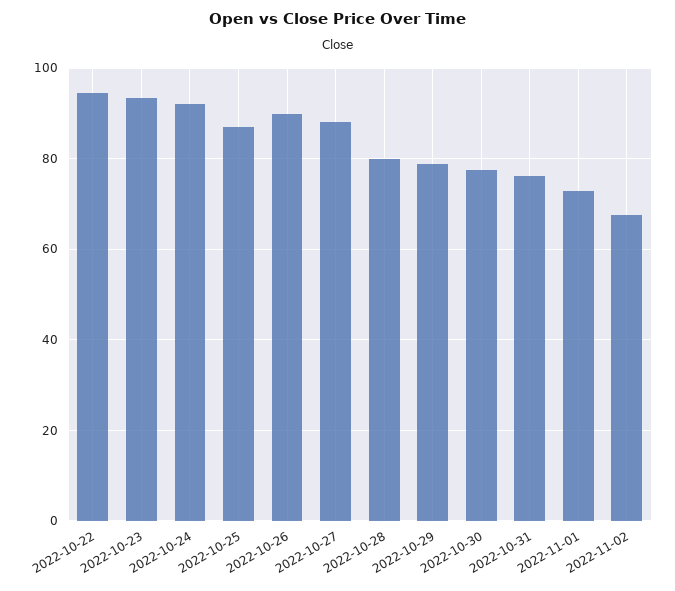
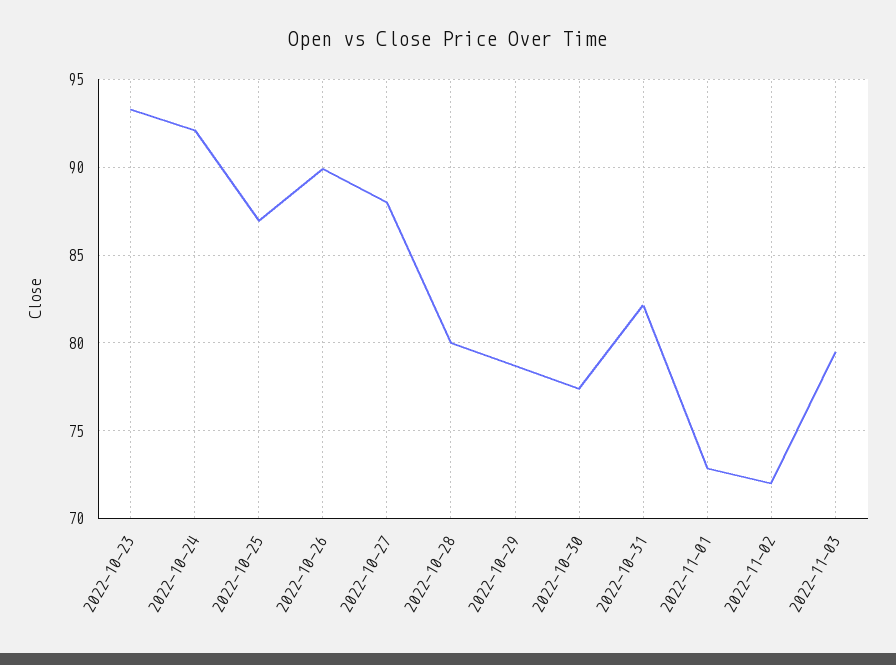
2022-10-22: 94 -> none
2022-10-31: 76 -> 82
2022-11-02: 68 -> 72
2022-11-03: none -> 79.5

